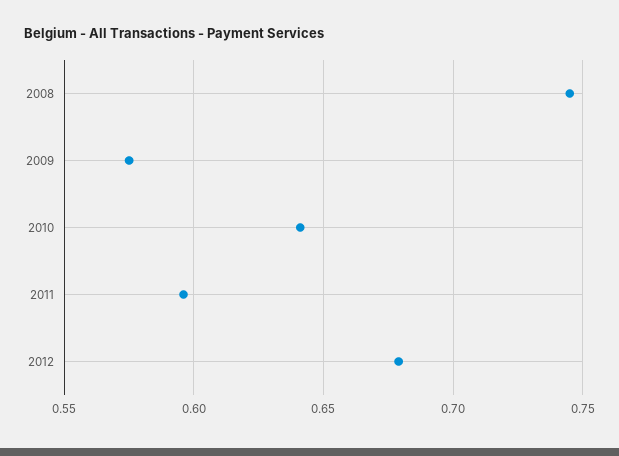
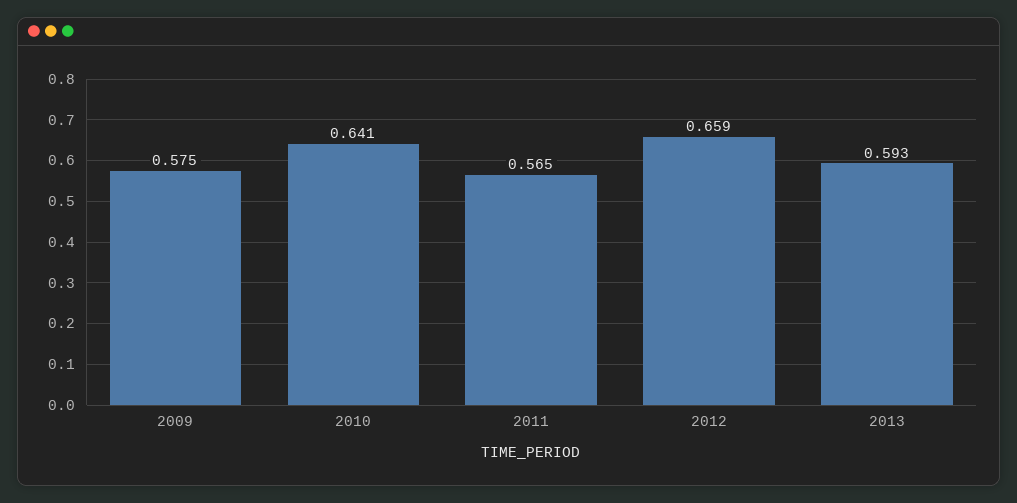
2008: 0.745 -> none
2011: 0.595 -> 0.565
2012: 0.68 -> 0.659
2013: none -> 0.593

